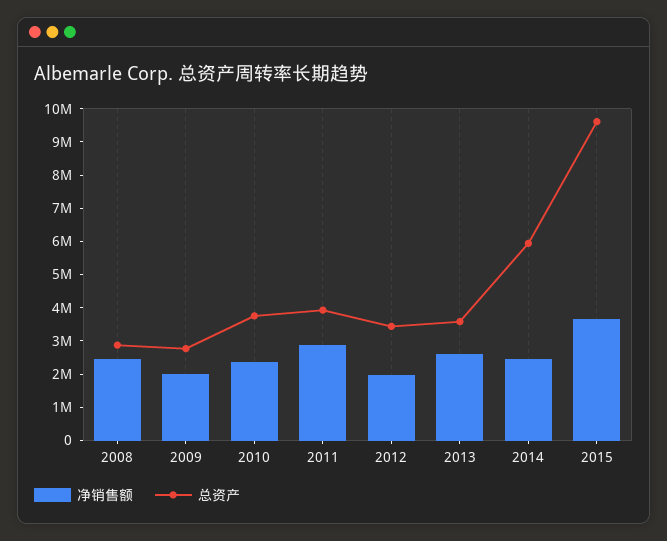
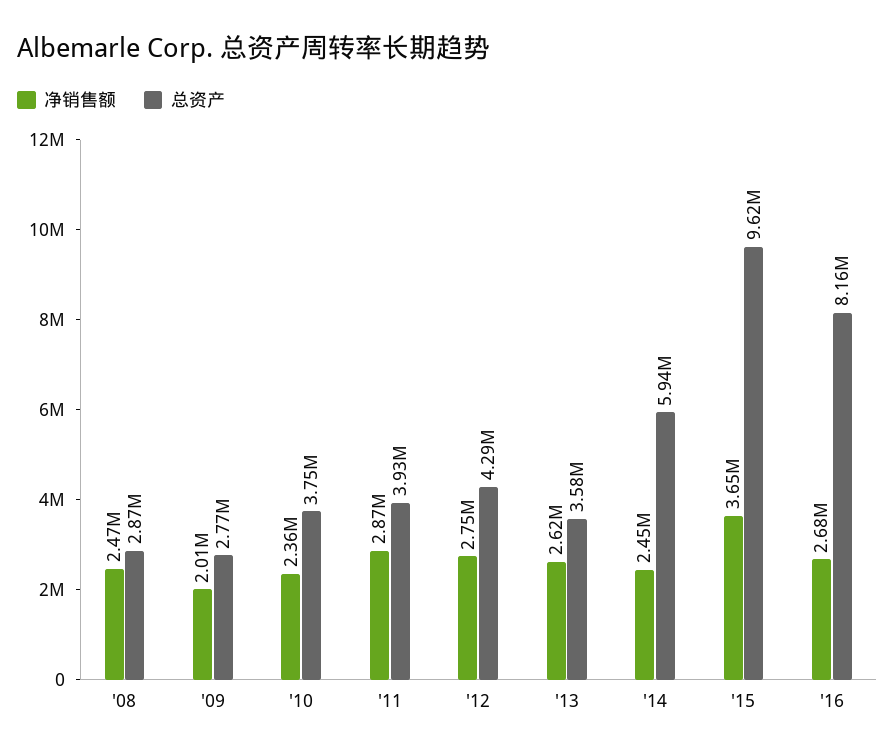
净销售额, 2012: 2000000 -> 2750000
总资产, 2012: 3500000 -> 4290000
净销售额, '16: none -> 2680000
总资产, '16: none -> 8160000

